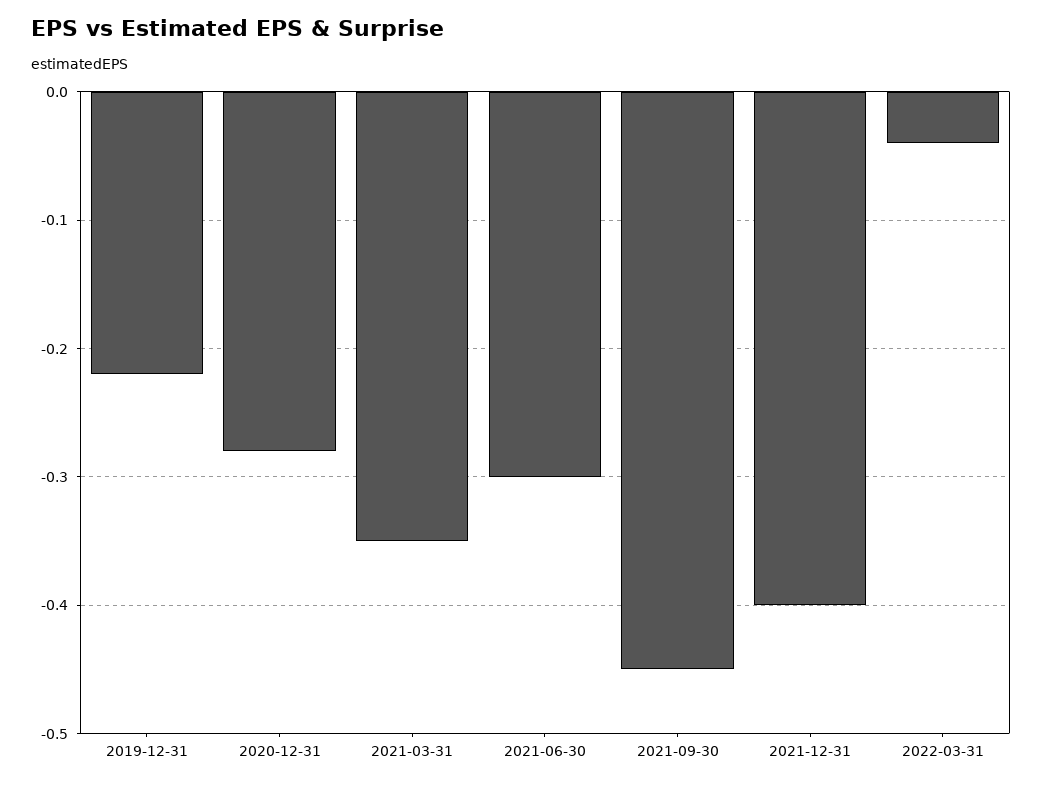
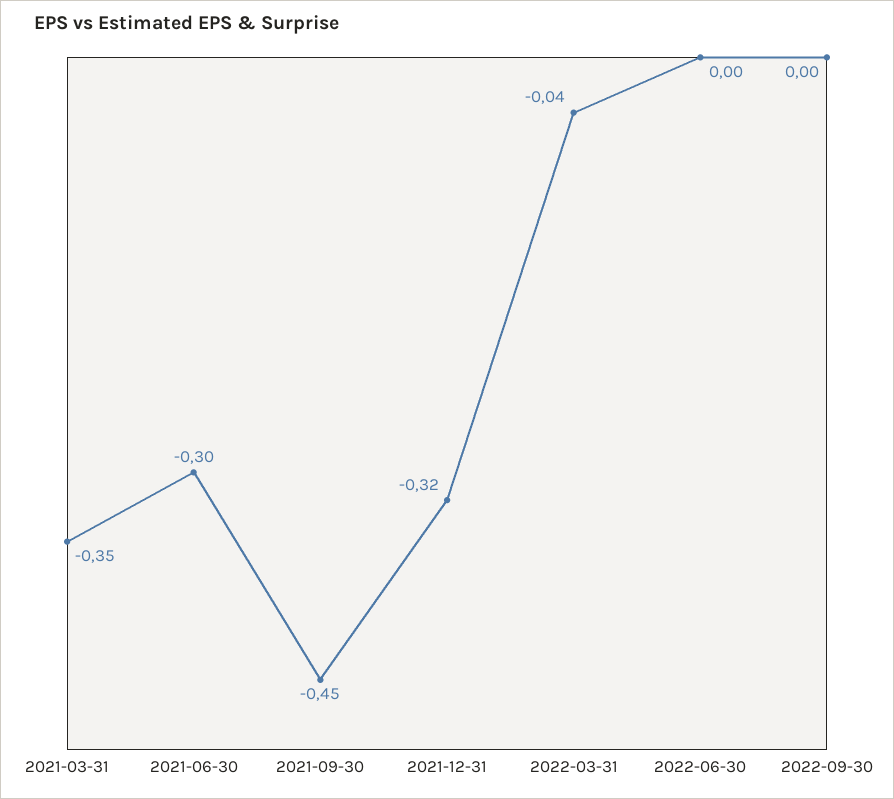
2019-12-31: -0.22 -> none
2020-12-31: -0.28 -> none
2021-12-31: -0.4 -> -0.32
2022-06-30: none -> 0
2022-09-30: none -> 0

